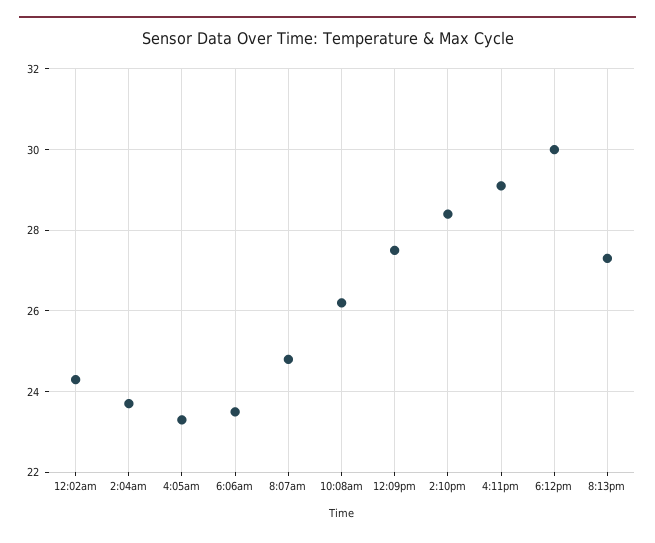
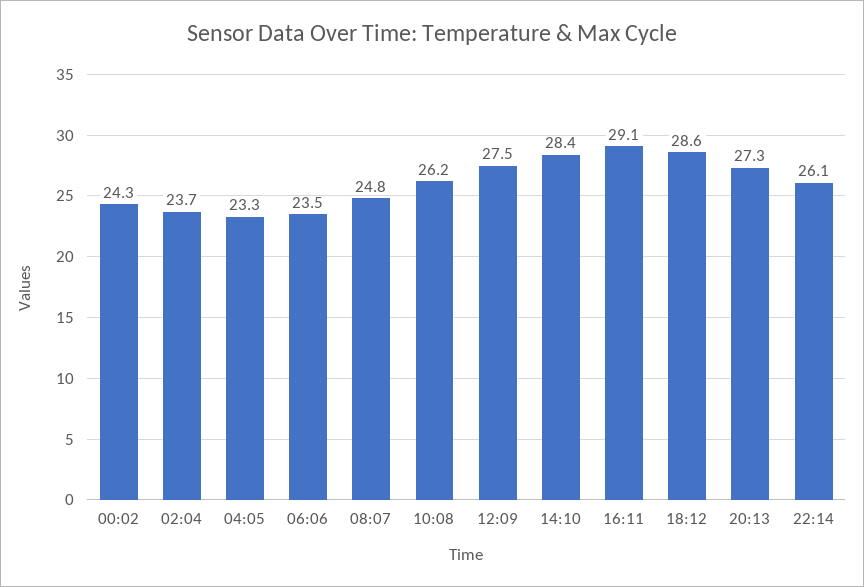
6:12pm: 30 -> 28.6
22:14: none -> 26.1

